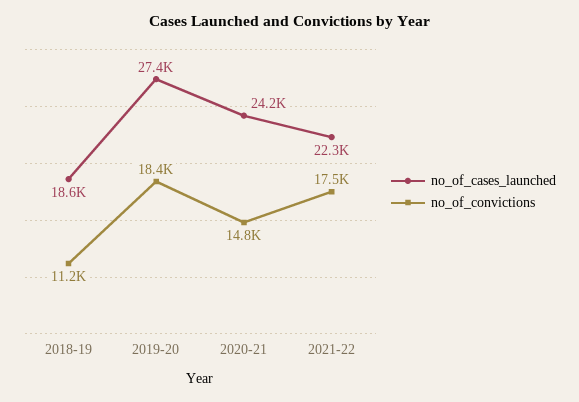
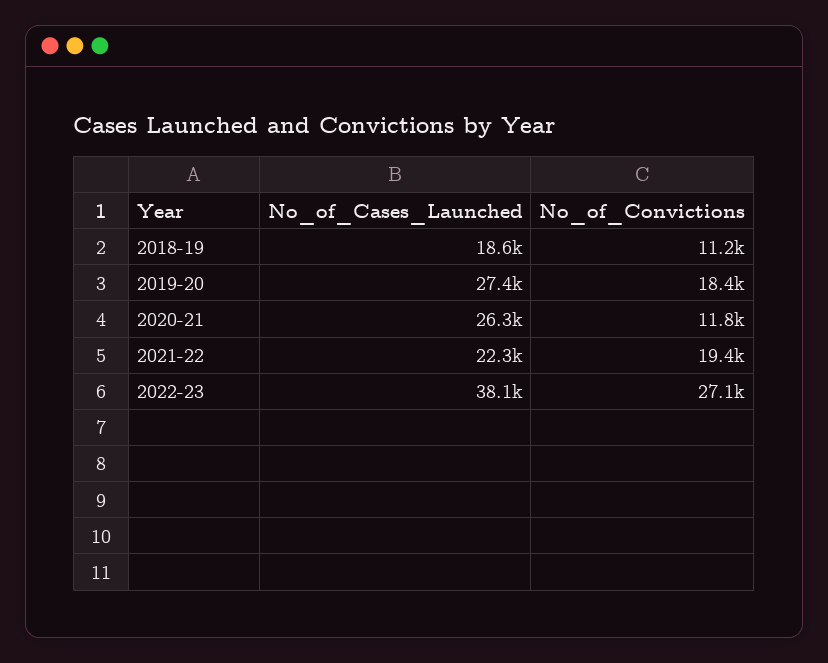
no_of_cases_launched, 2020-21: 24200 -> 26300
no_of_convictions, 2020-21: 14800 -> 11800
no_of_convictions, 2021-22: 17500 -> 19400
no_of_cases_launched, 2022-23: none -> 38100
no_of_convictions, 2022-23: none -> 27100

